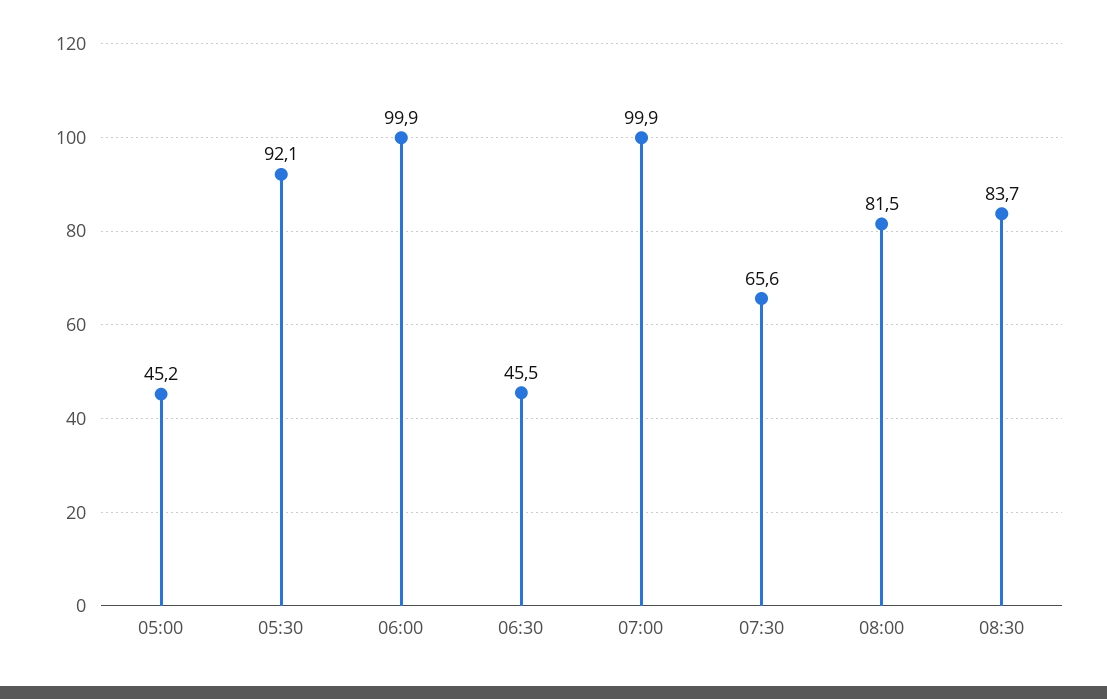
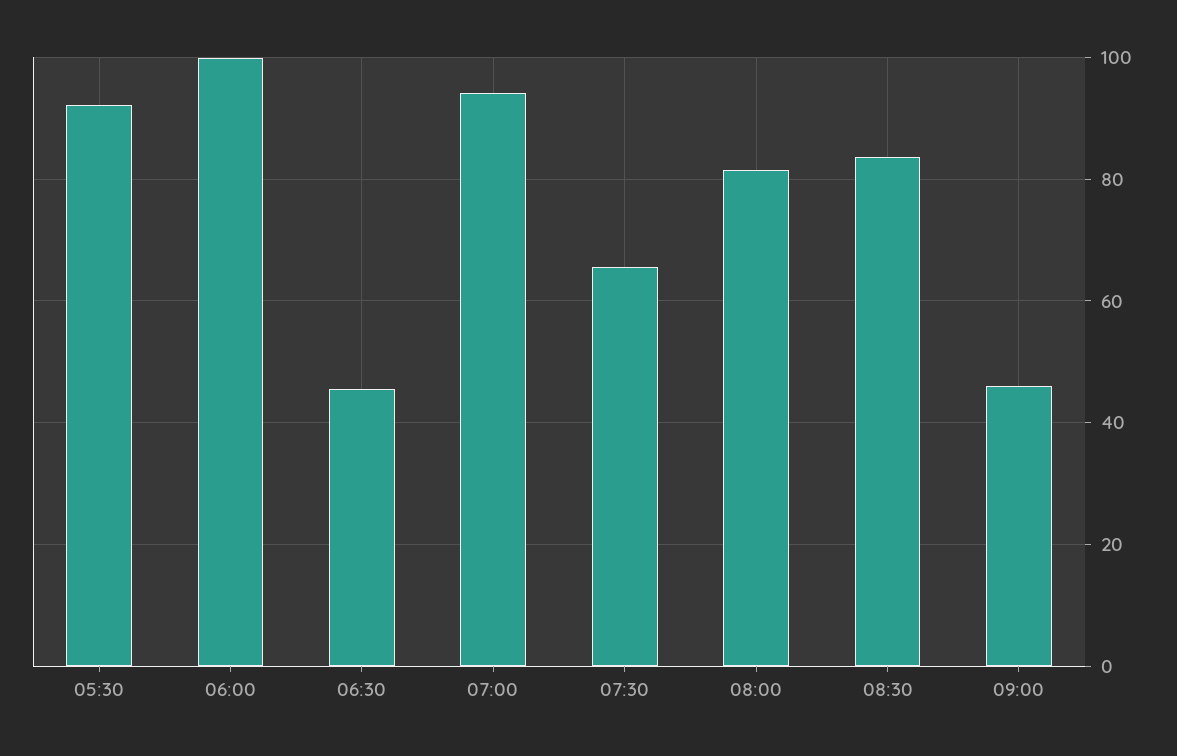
05:00: 45.2 -> none
07:00: 99.9 -> 94
09:00: none -> 46

